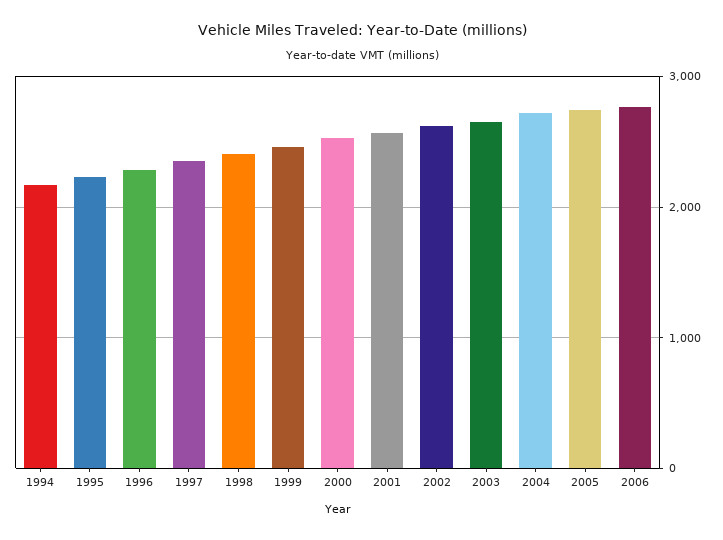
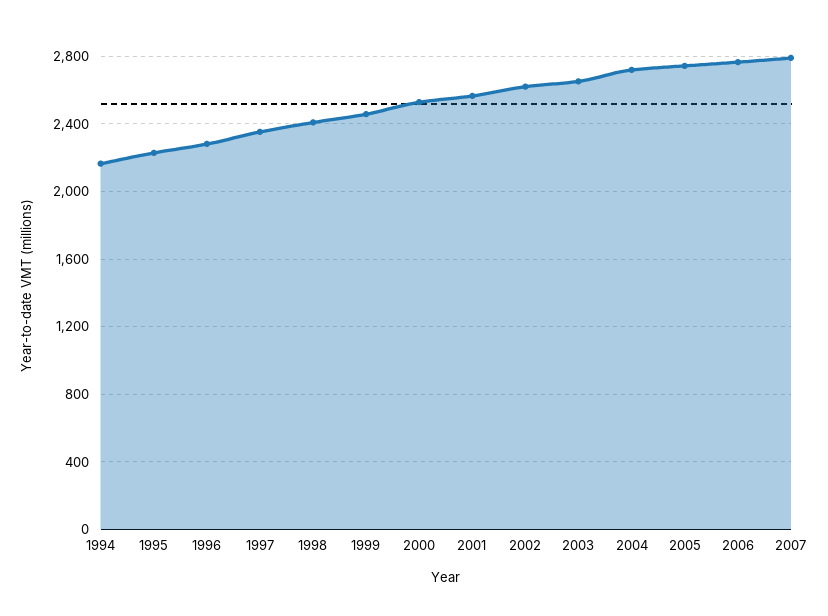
2007: none -> 2800

